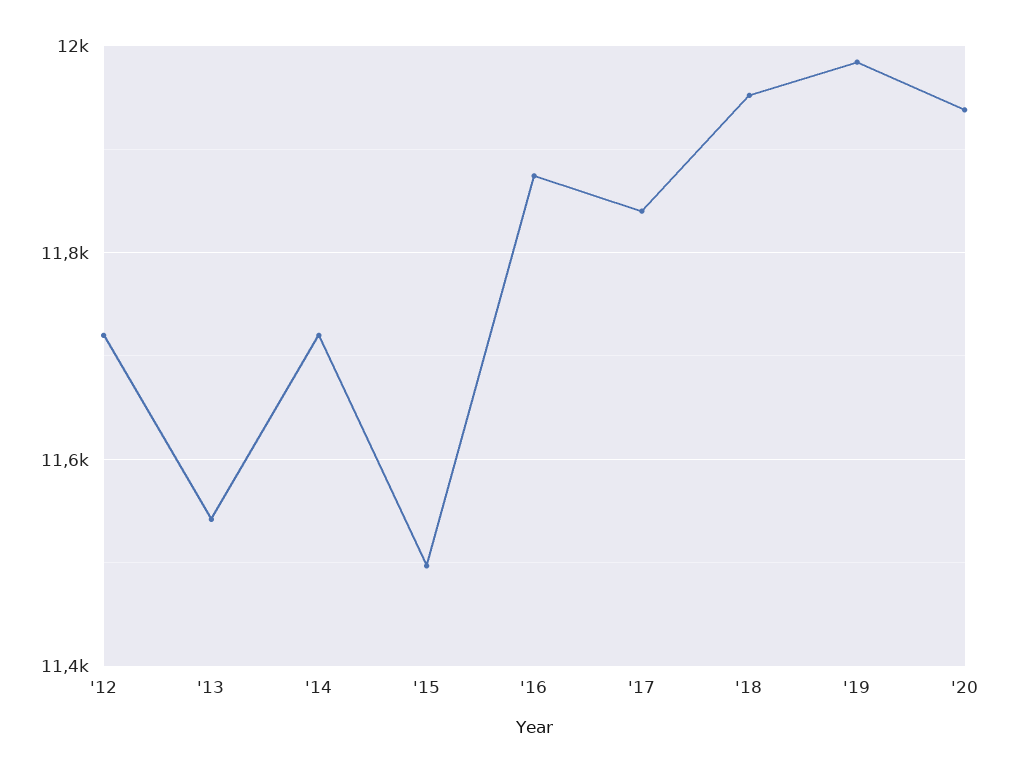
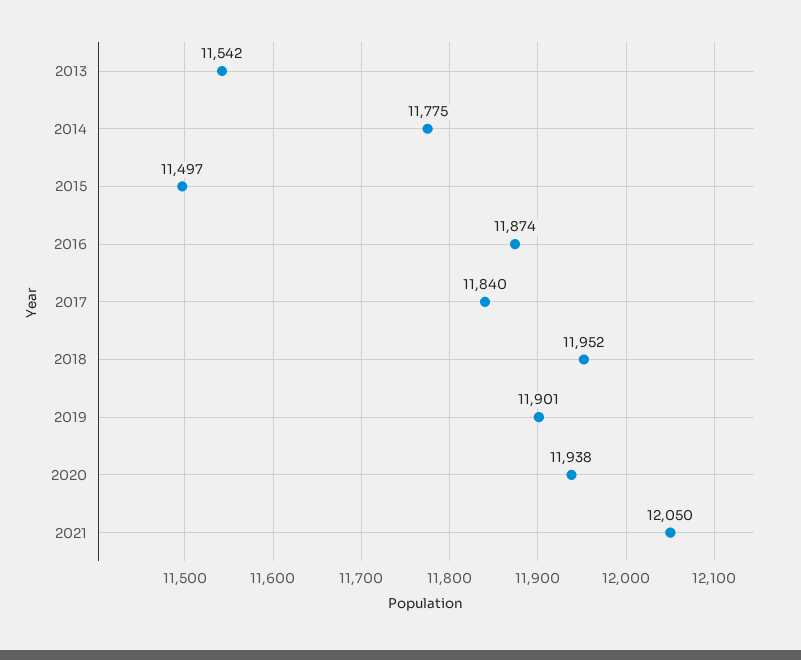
'12: 11720 -> none
'14: 11720 -> 11775
'19: 11980 -> 11901
2021: none -> 12050

